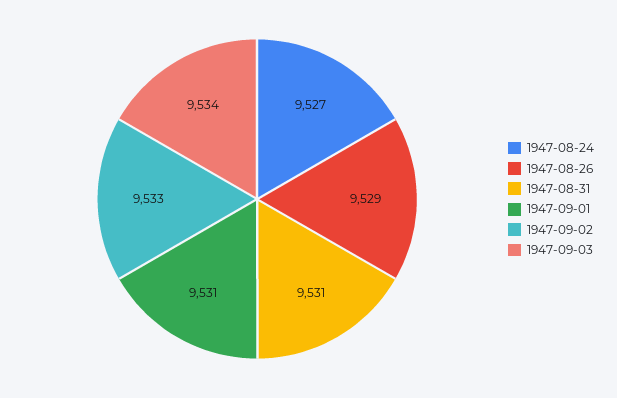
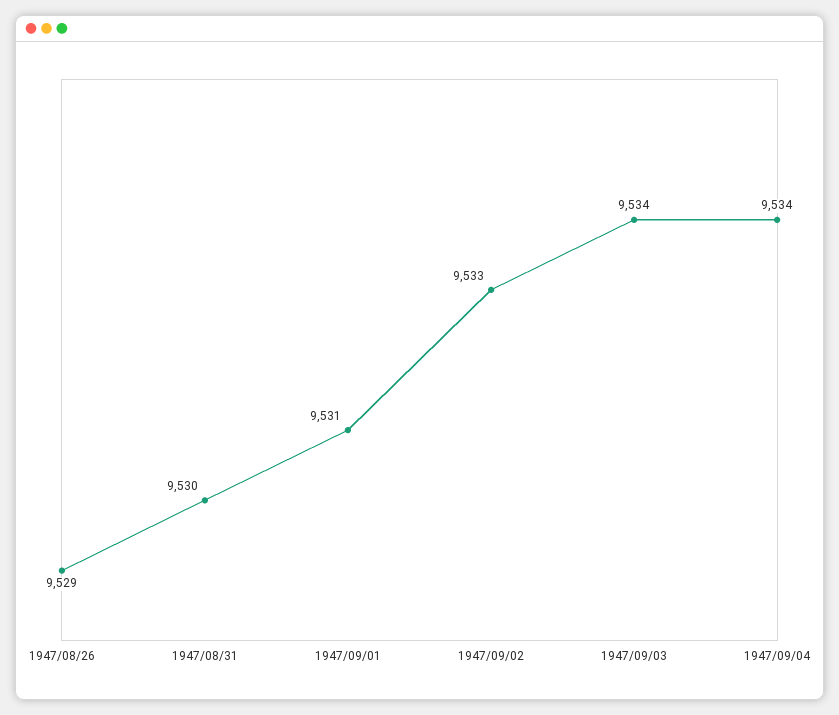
1947-08-24: 9527 -> none
1947-08-31: 9531 -> 9530
1947/09/04: none -> 9534

